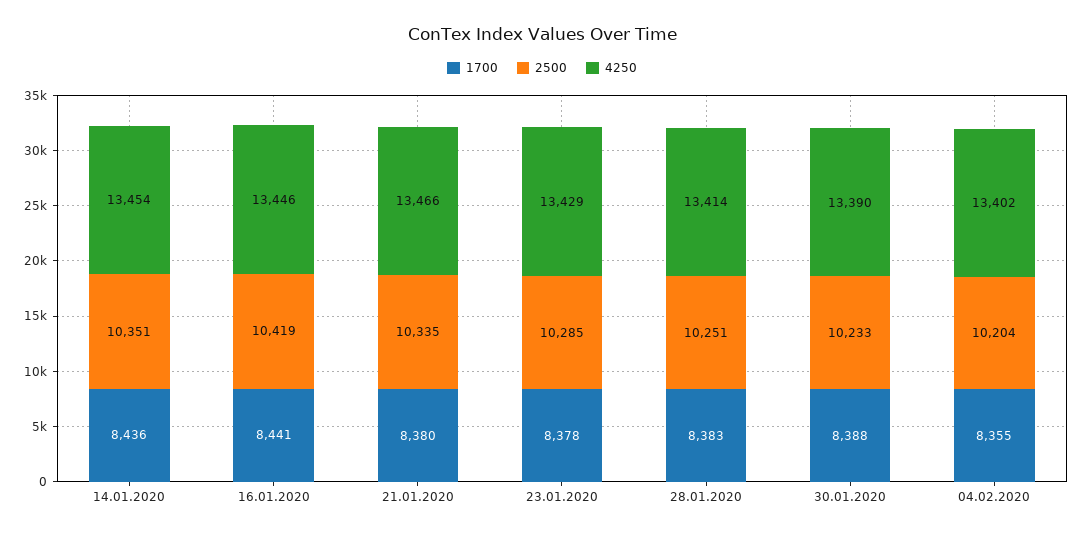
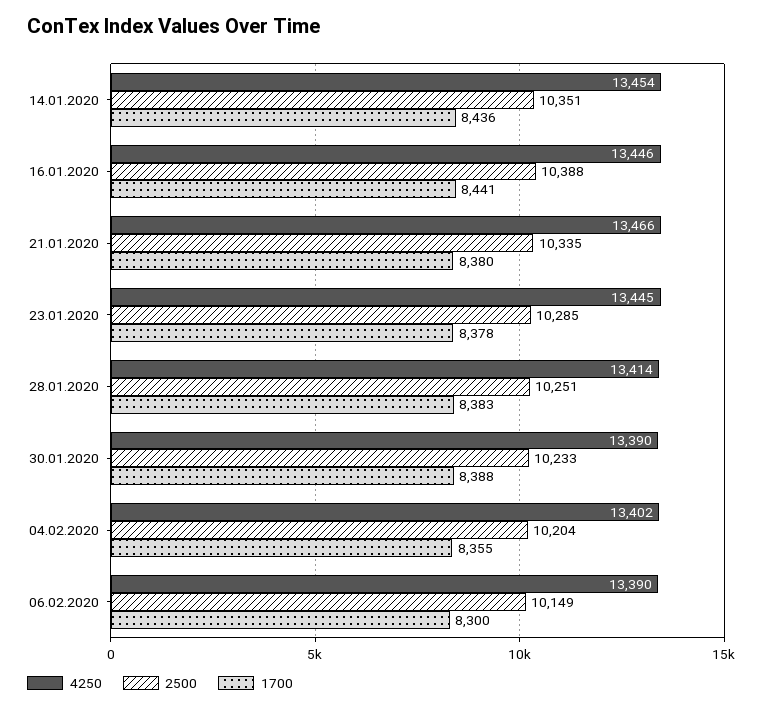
2500, 16.01.2020: 10419 -> 10388
4250, 23.01.2020: 13429 -> 13445
4250, 06.02.2020: none -> 13390
2500, 06.02.2020: none -> 10149
1700, 06.02.2020: none -> 8300

